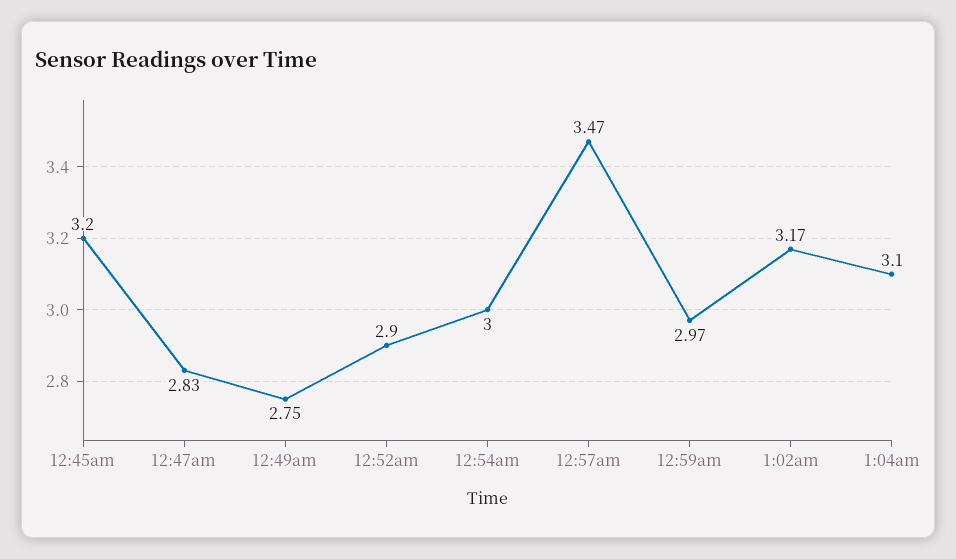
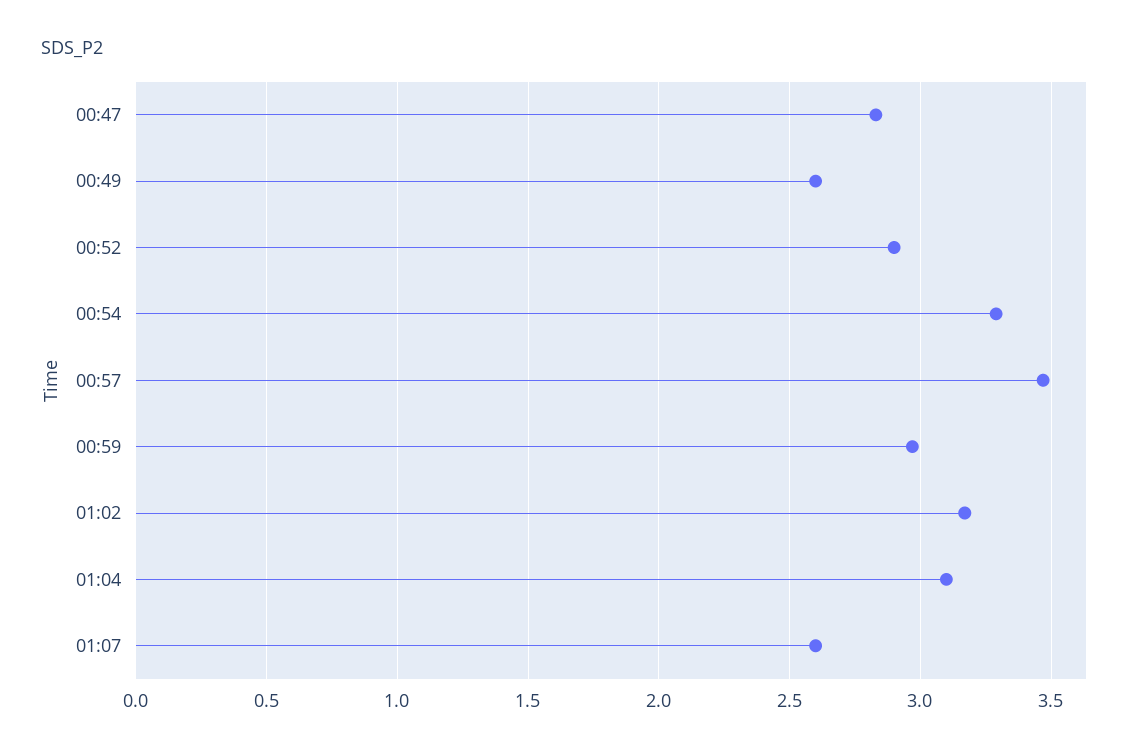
12:45am: 3.2 -> none
12:49am: 2.75 -> 2.6
12:54am: 3 -> 3.3
01:07: none -> 2.6

